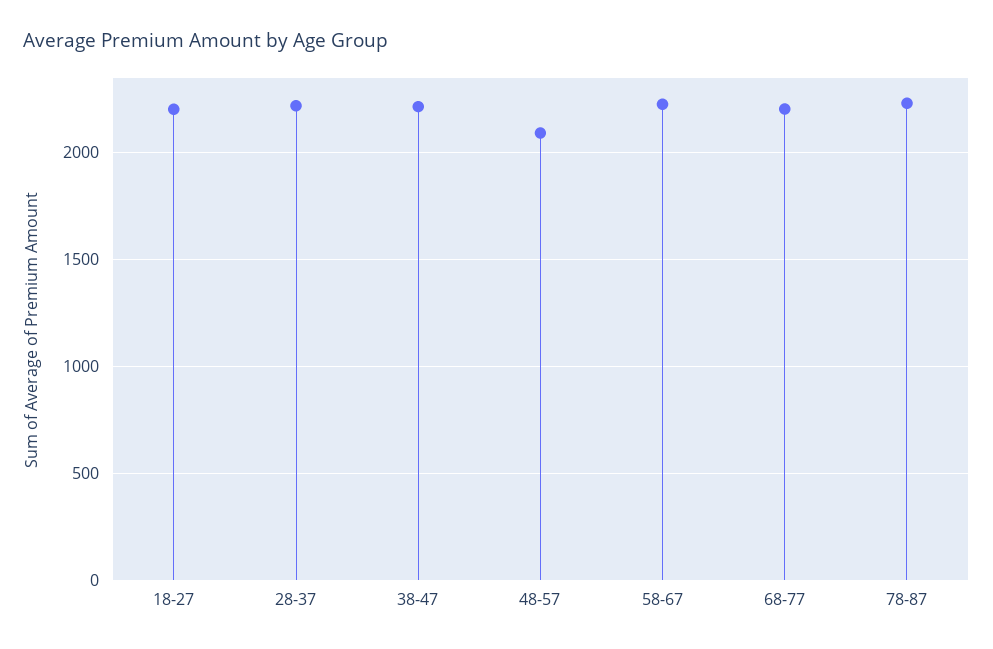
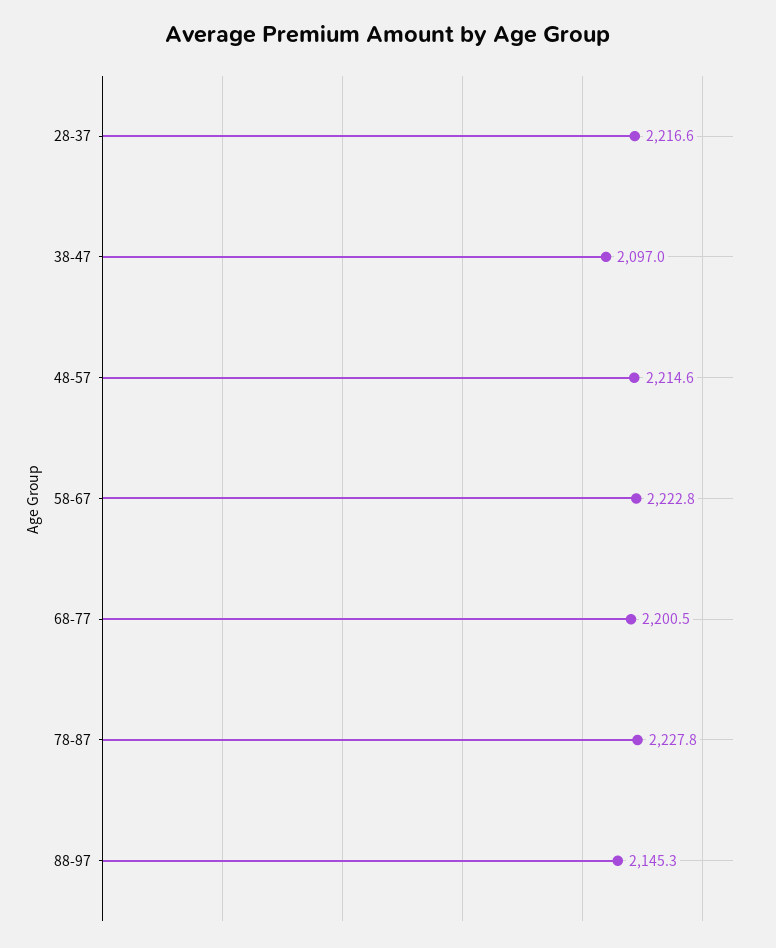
18-27: 2200 -> none
38-47: 2200 -> 2097
48-57: 2100 -> 2214.6
88-97: none -> 2145.3

